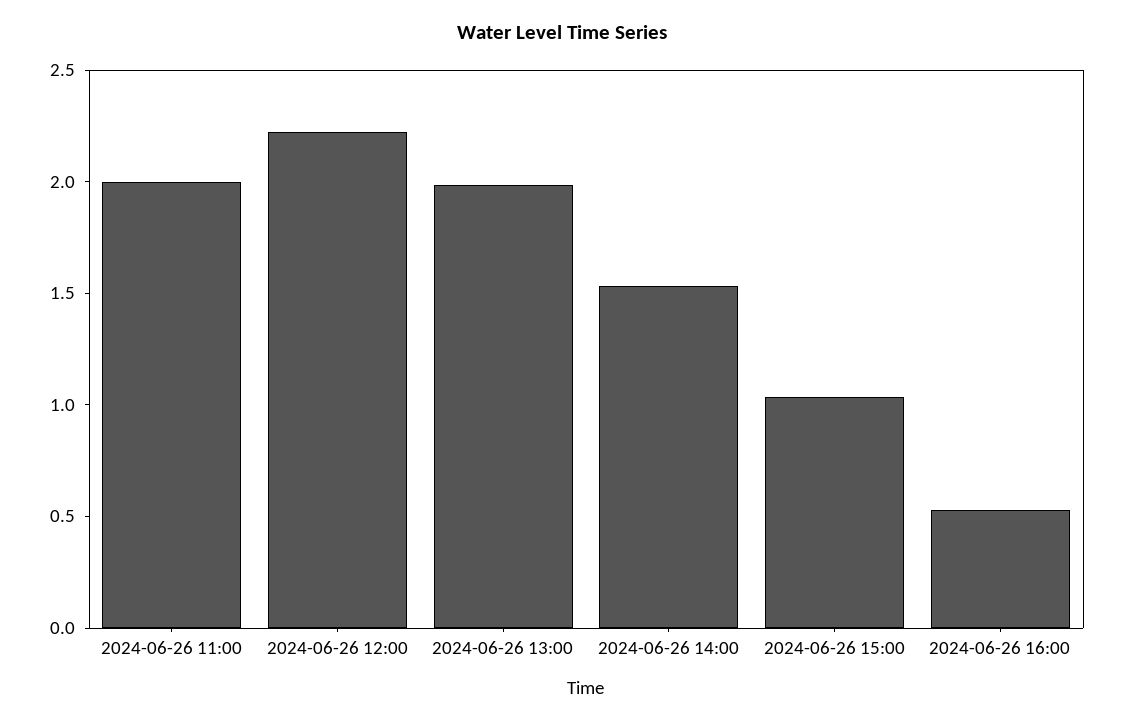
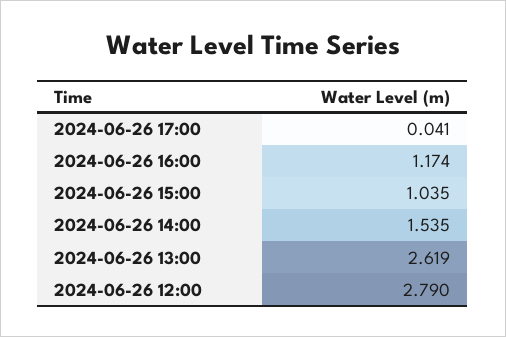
2024-06-26 11:00: 2 -> none
2024-06-26 12:00: 2.2 -> 2.79
2024-06-26 13:00: 2 -> 2.619
2024-06-26 16:00: 0.5 -> 1.174
2024-06-26 17:00: none -> 0.041

